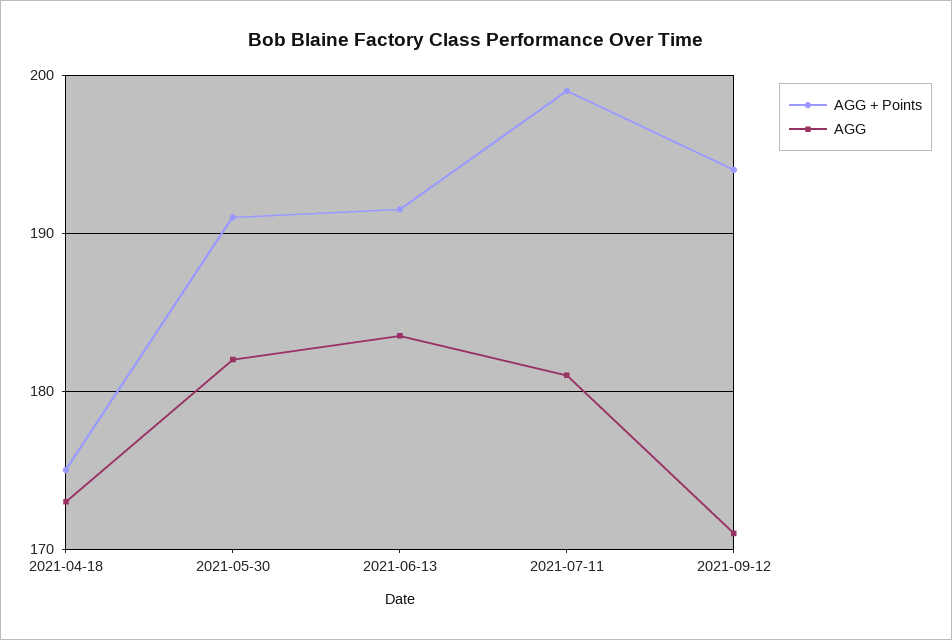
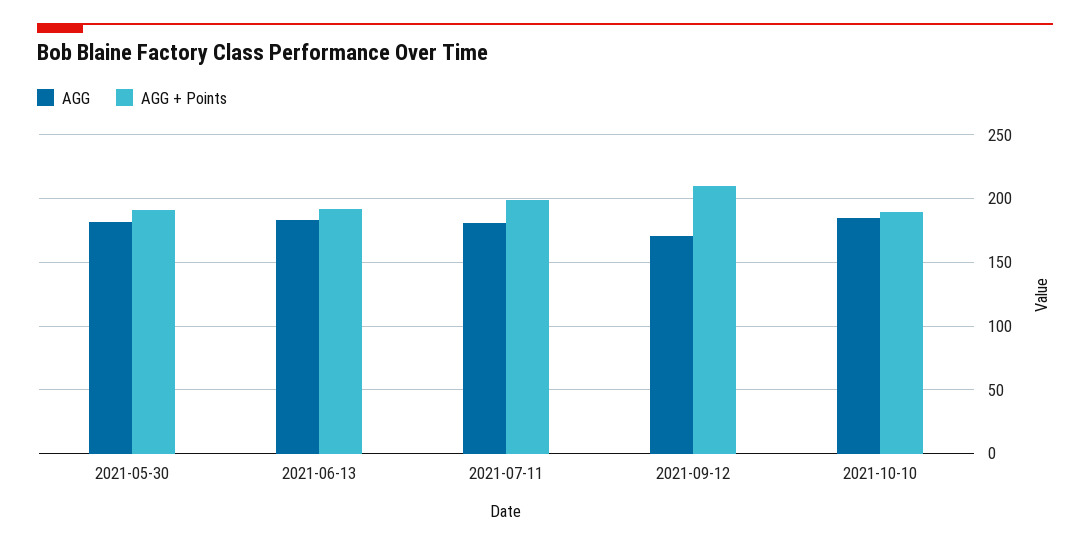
AGG + Points, 2021-04-18: 175 -> none
AGG, 2021-04-18: 173 -> none
AGG + Points, 2021-09-12: 194 -> 210
AGG, 2021-10-10: none -> 185
AGG + Points, 2021-10-10: none -> 190

